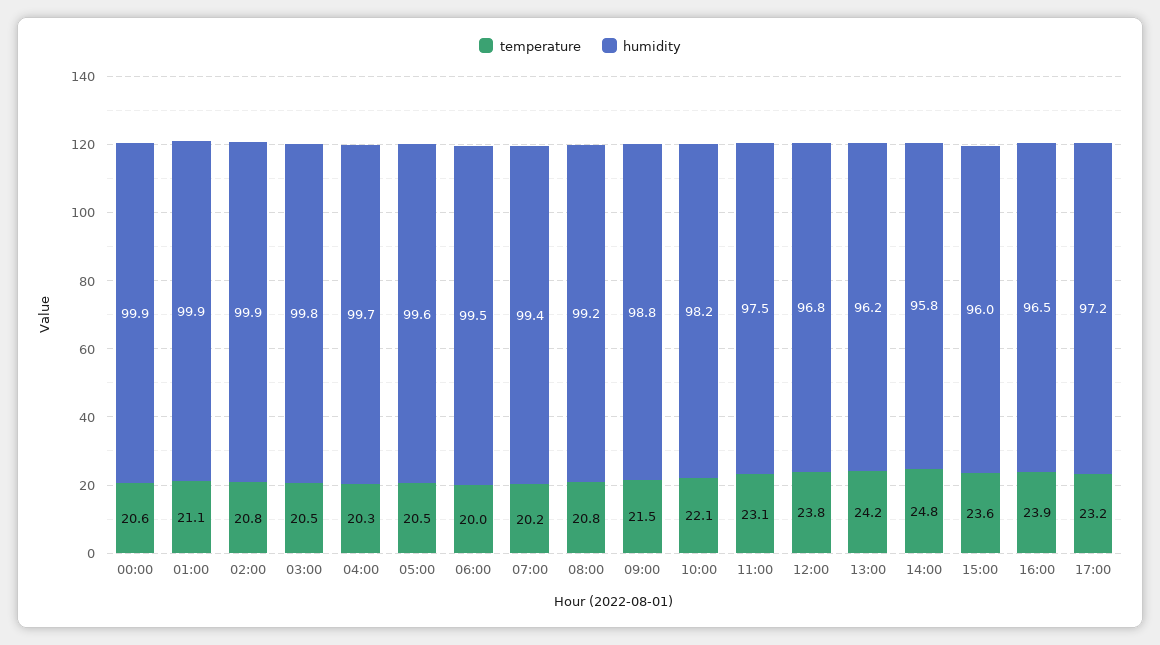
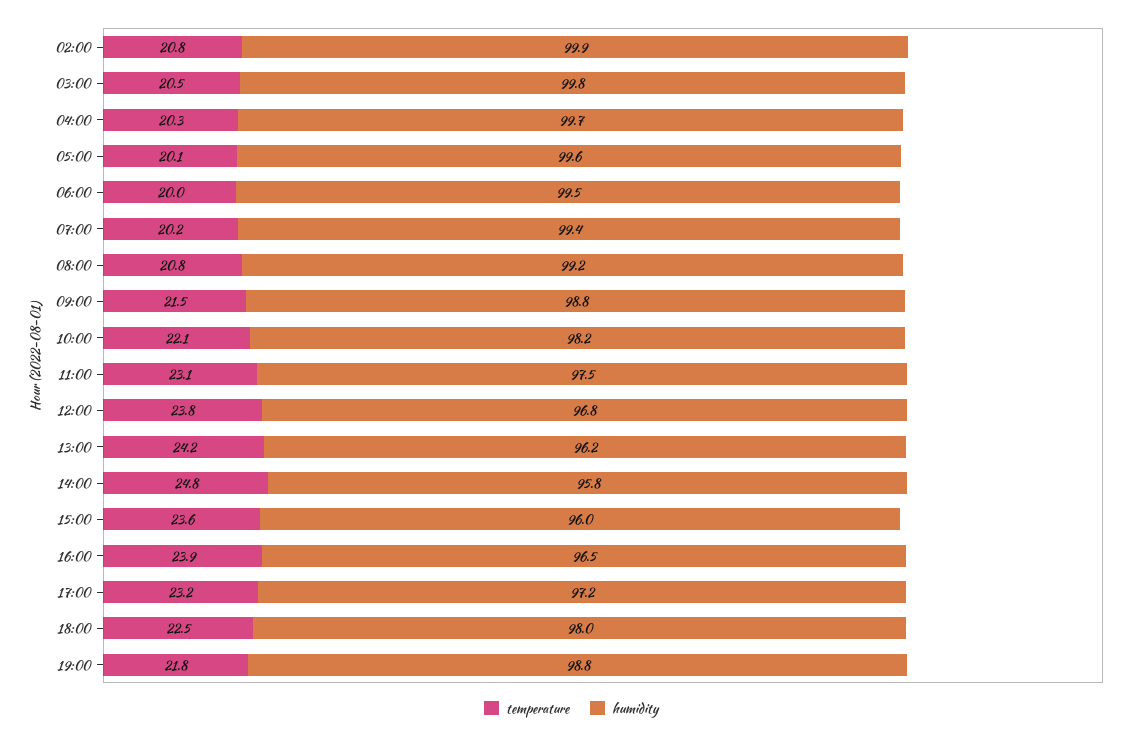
temperature, 00:00: 20.6 -> none
humidity, 00:00: 99.9 -> none
temperature, 01:00: 21.1 -> none
humidity, 01:00: 99.9 -> none
temperature, 05:00: 20.5 -> 20.1
temperature, 18:00: none -> 22.5
humidity, 18:00: none -> 98
temperature, 19:00: none -> 21.8
humidity, 19:00: none -> 98.8

